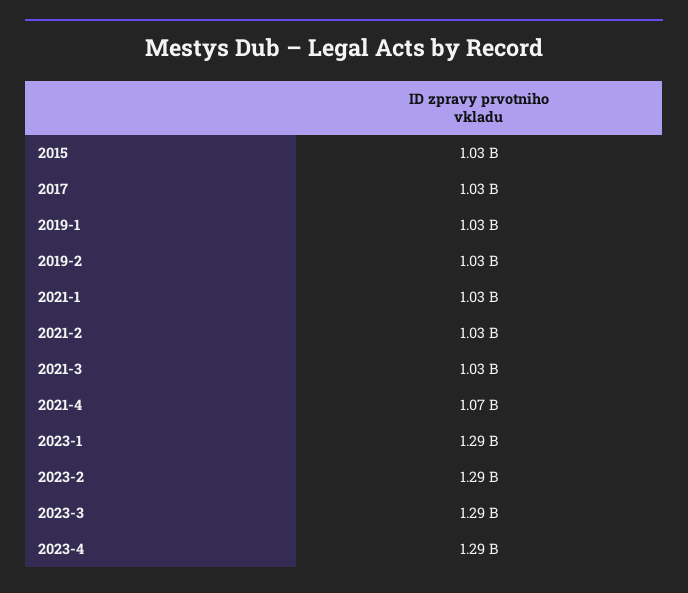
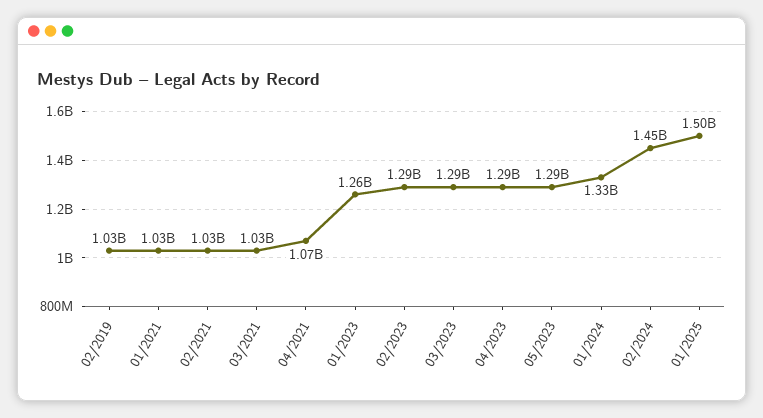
2015: 1030000000 -> none
2017: 1030000000 -> none
2019-1: 1030000000 -> none
2023-1: 1290000000 -> 1260000000
05/2023: none -> 1290000000
01/2024: none -> 1330000000
02/2024: none -> 1450000000
01/2025: none -> 1500000000

